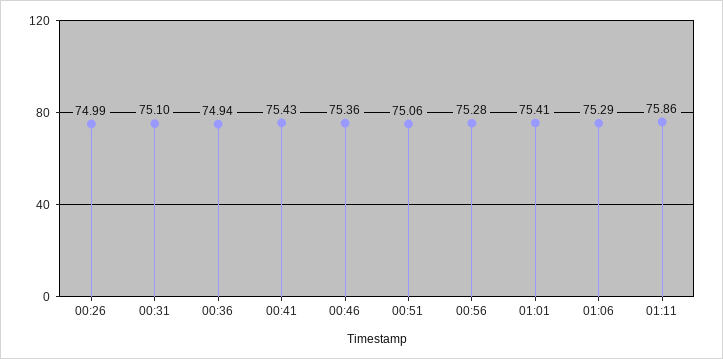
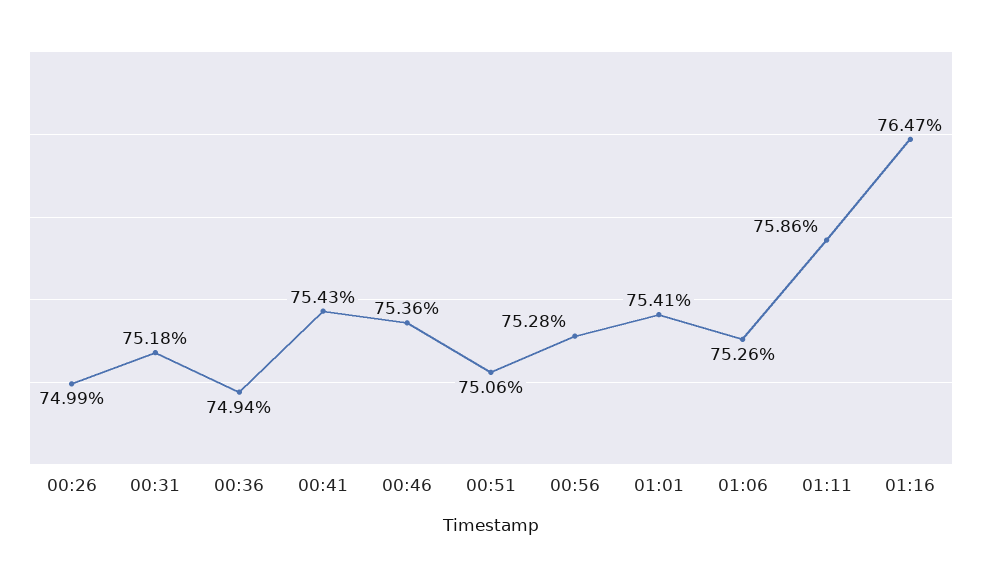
00:31: 75.1 -> 75.18
01:06: 75.29 -> 75.26
01:16: none -> 76.47

